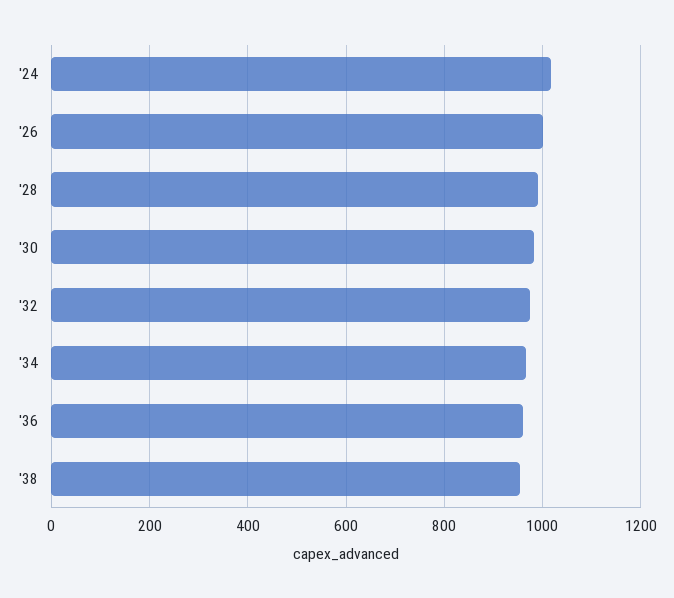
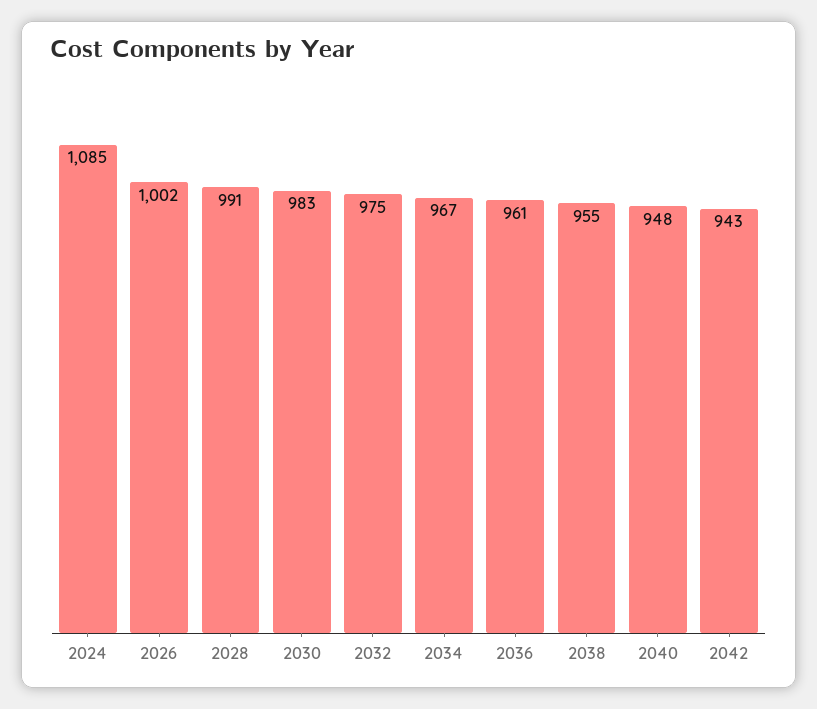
'24: 1020 -> 1085
2040: none -> 948
2042: none -> 943

